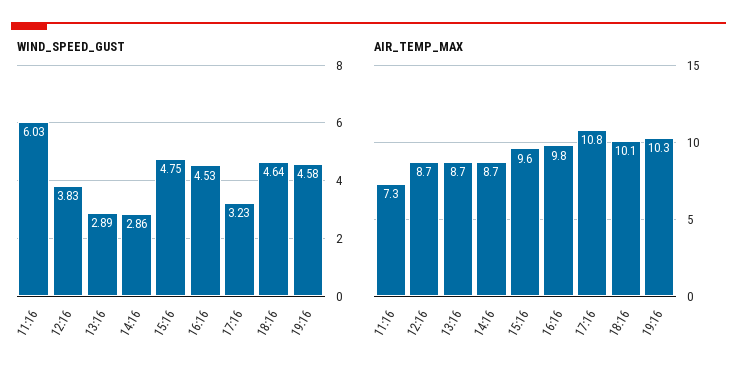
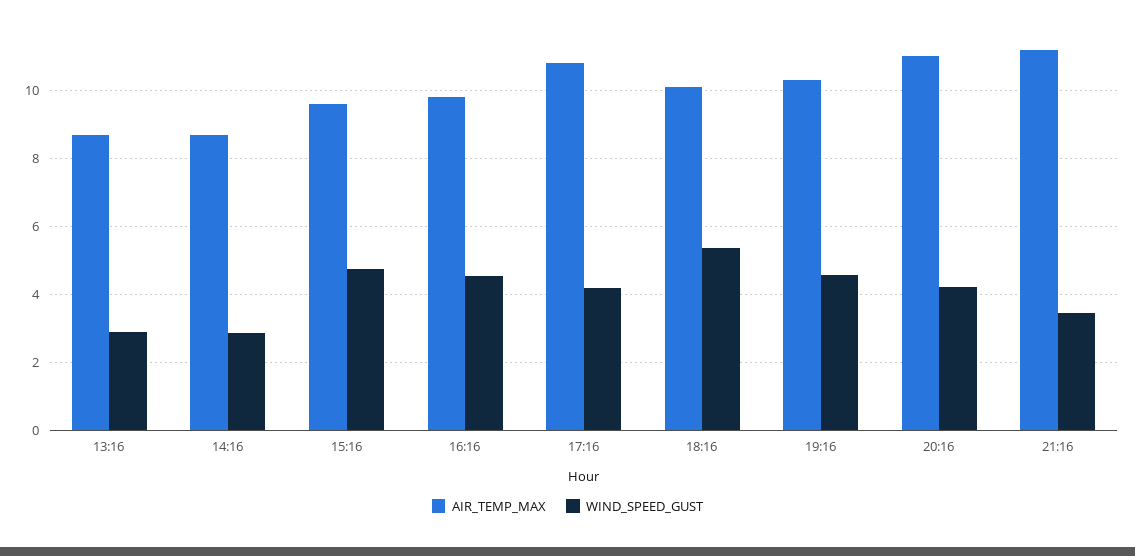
WIND_SPEED_GUST, 11:16: 6.03 -> none
WIND_SPEED_GUST, 12:16: 3.83 -> none
WIND_SPEED_GUST, 17:16: 3.23 -> 4.2
WIND_SPEED_GUST, 18:16: 4.64 -> 5.4
AIR_TEMP_MAX, 11:16: 7.3 -> none
AIR_TEMP_MAX, 12:16: 8.7 -> none
AIR_TEMP_MAX, 20:16: none -> 11
WIND_SPEED_GUST, 20:16: none -> 4.2
AIR_TEMP_MAX, 21:16: none -> 11.2
WIND_SPEED_GUST, 21:16: none -> 3.4

